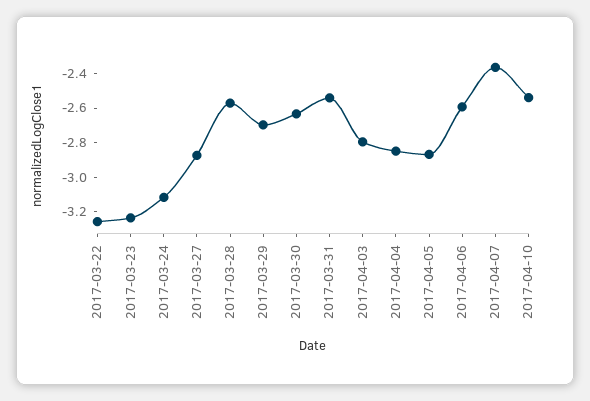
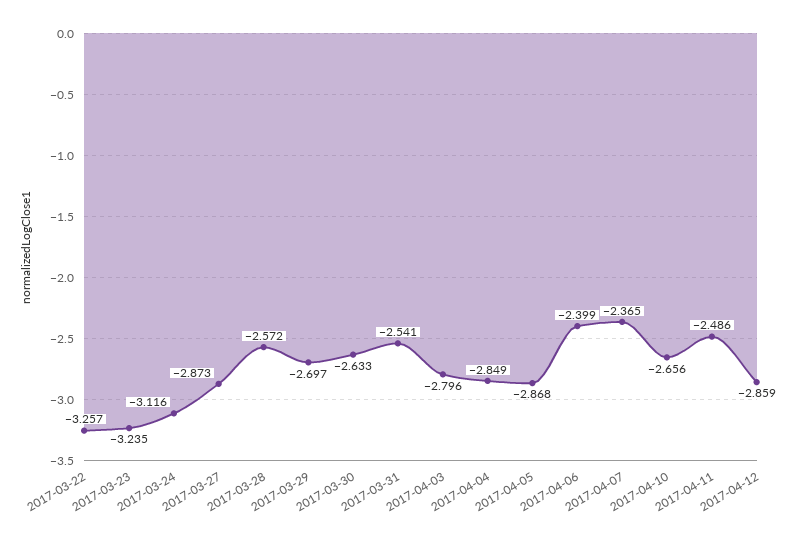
2017-04-06: -2.6 -> -2.399
2017-04-10: -2.55 -> -2.656
2017-04-11: none -> -2.486
2017-04-12: none -> -2.859

